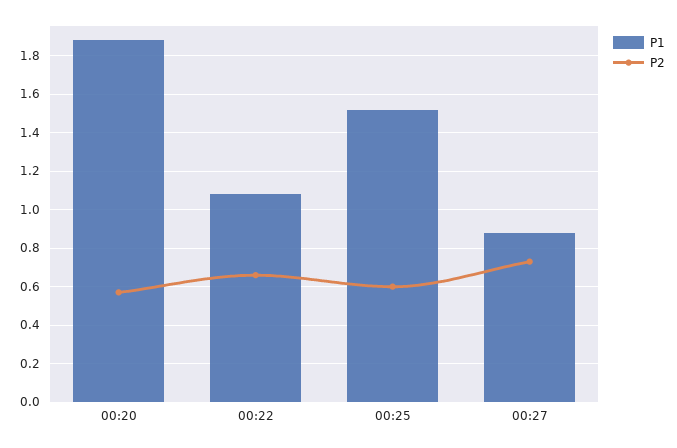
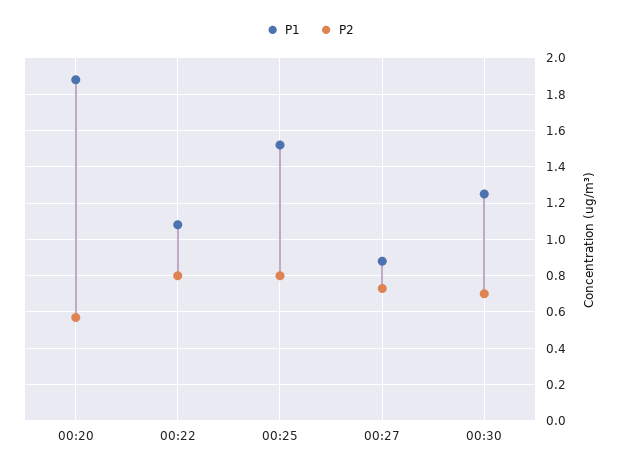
P2, 00:22: 0.65 -> 0.8
P2, 00:25: 0.6 -> 0.8
P1, 00:30: none -> 1.25
P2, 00:30: none -> 0.7

